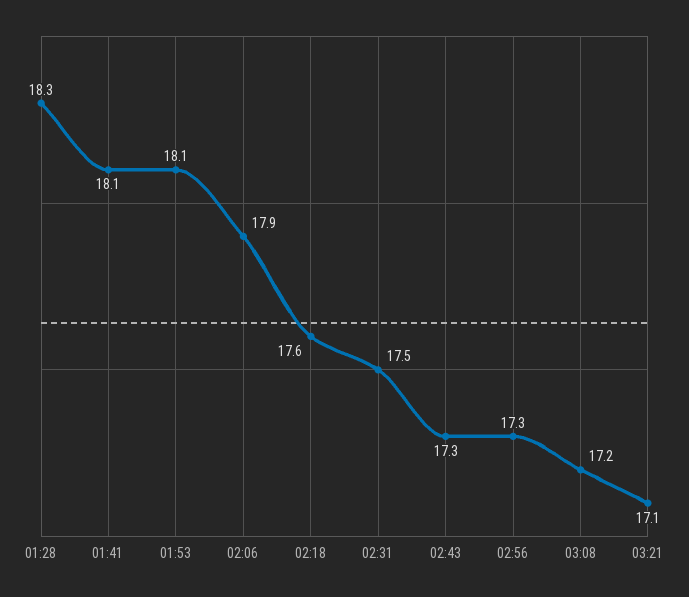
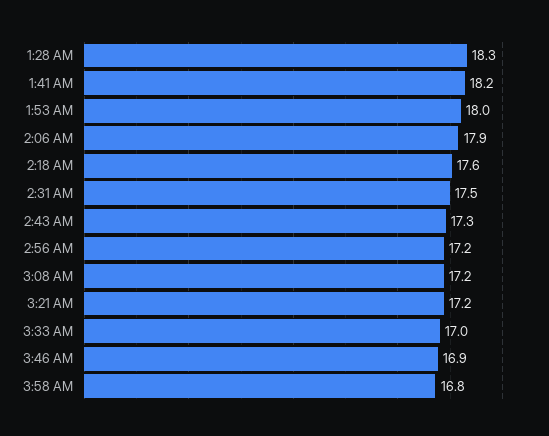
01:41: 18.1 -> 18.2
01:53: 18.1 -> 18
02:56: 17.3 -> 17.2
03:21: 17.1 -> 17.2
3:33 AM: none -> 17
3:46 AM: none -> 16.9
3:58 AM: none -> 16.8

